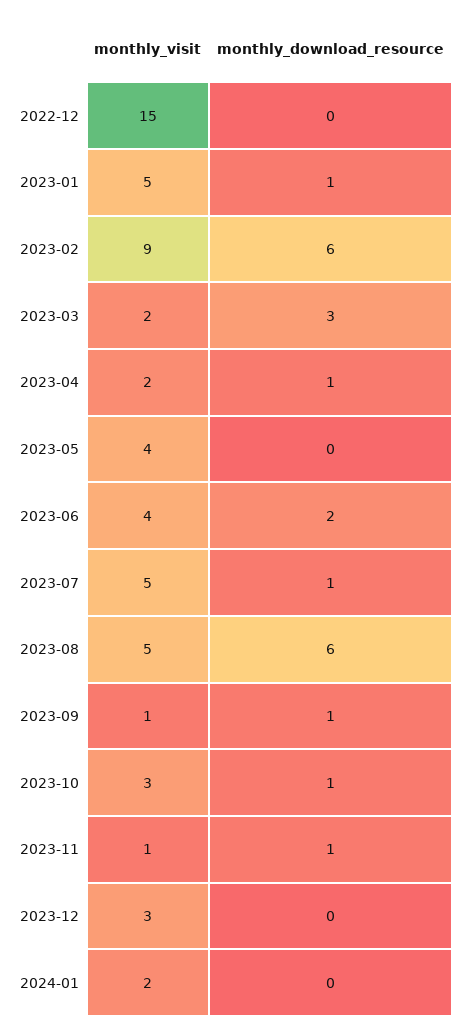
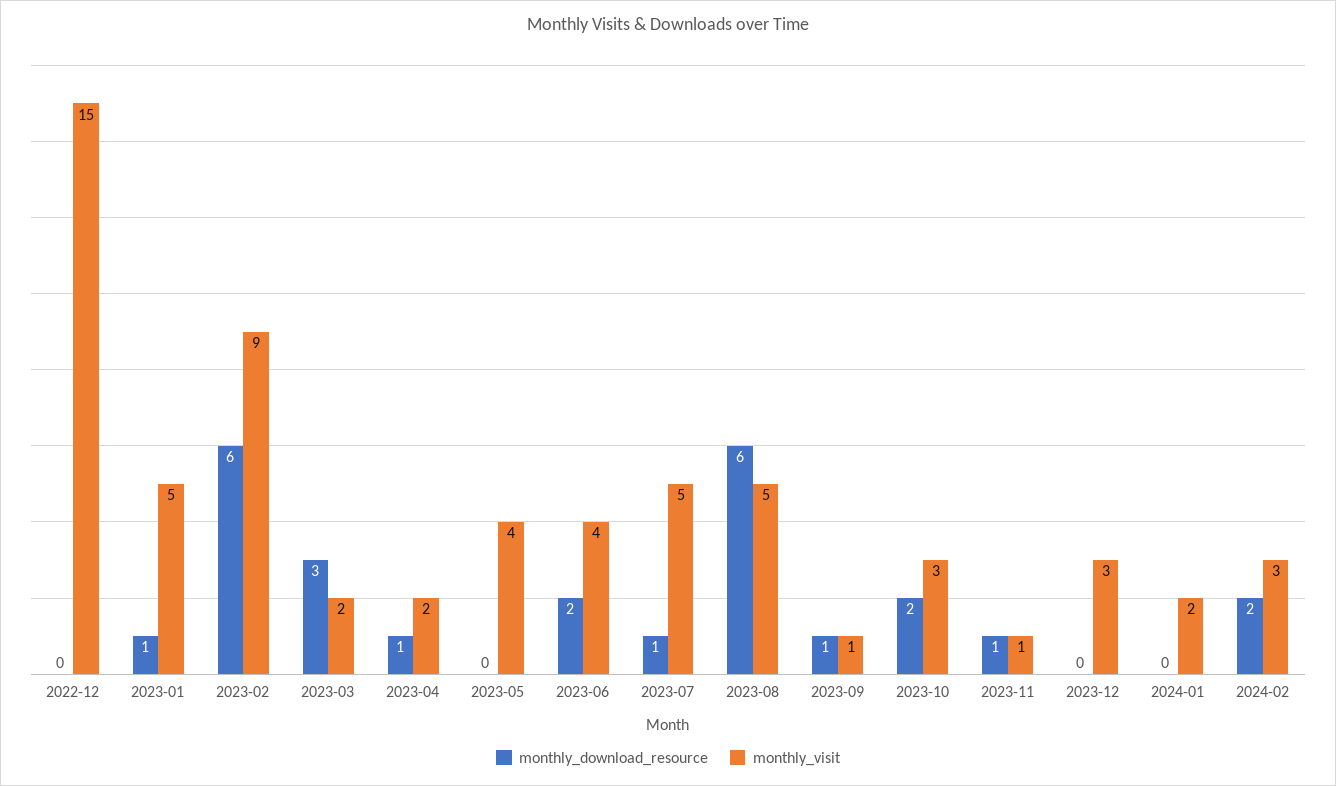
monthly_download_resource, 2023-10: 1 -> 2
monthly_download_resource, 2024-02: none -> 2
monthly_visit, 2024-02: none -> 3

